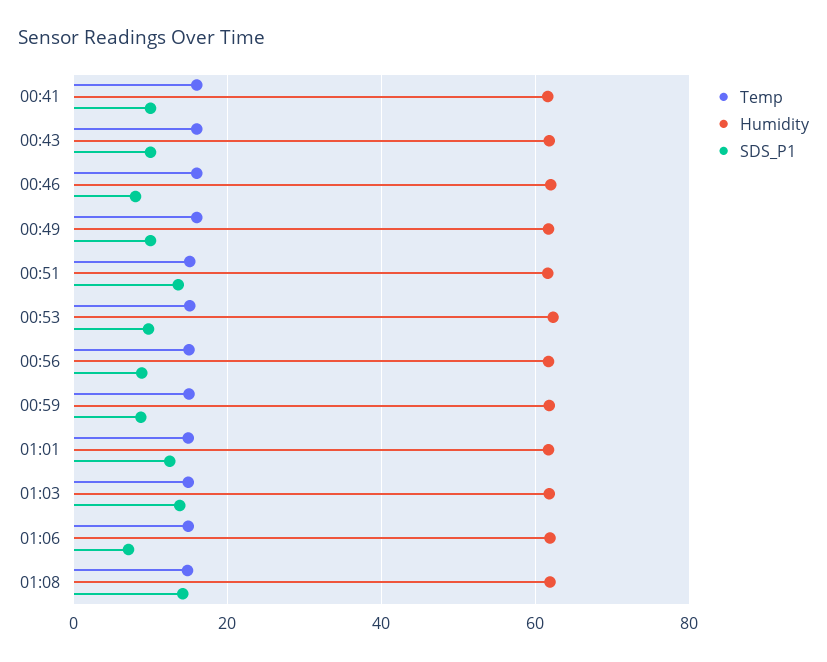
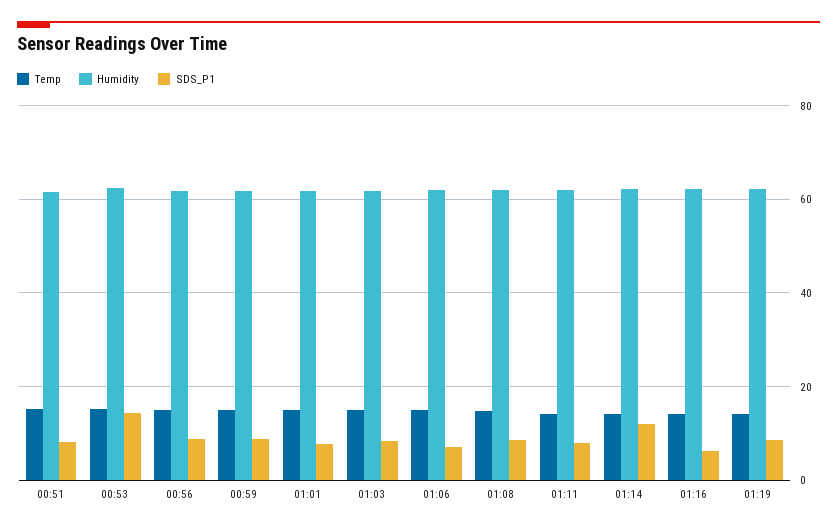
Temp, 00:41: 16 -> none
Humidity, 00:41: 62 -> none
SDS_P1, 00:41: 10 -> none
Temp, 00:43: 16 -> none
Humidity, 00:43: 62 -> none
SDS_P1, 00:43: 10 -> none
Temp, 00:46: 16 -> none
Humidity, 00:46: 62 -> none
SDS_P1, 00:46: 8 -> none
Temp, 00:49: 16 -> none
Humidity, 00:49: 62 -> none
SDS_P1, 00:49: 10 -> none
SDS_P1, 00:51: 14 -> 8
SDS_P1, 00:53: 10 -> 14
SDS_P1, 01:01: 12 -> 8
SDS_P1, 01:03: 14 -> 8
SDS_P1, 01:08: 14 -> 8
Temp, 01:11: none -> 14
Humidity, 01:11: none -> 62
SDS_P1, 01:11: none -> 8
Temp, 01:14: none -> 14
Humidity, 01:14: none -> 62
SDS_P1, 01:14: none -> 12
Temp, 01:16: none -> 14
Humidity, 01:16: none -> 62
SDS_P1, 01:16: none -> 6
Temp, 01:19: none -> 14
Humidity, 01:19: none -> 62
SDS_P1, 01:19: none -> 8

